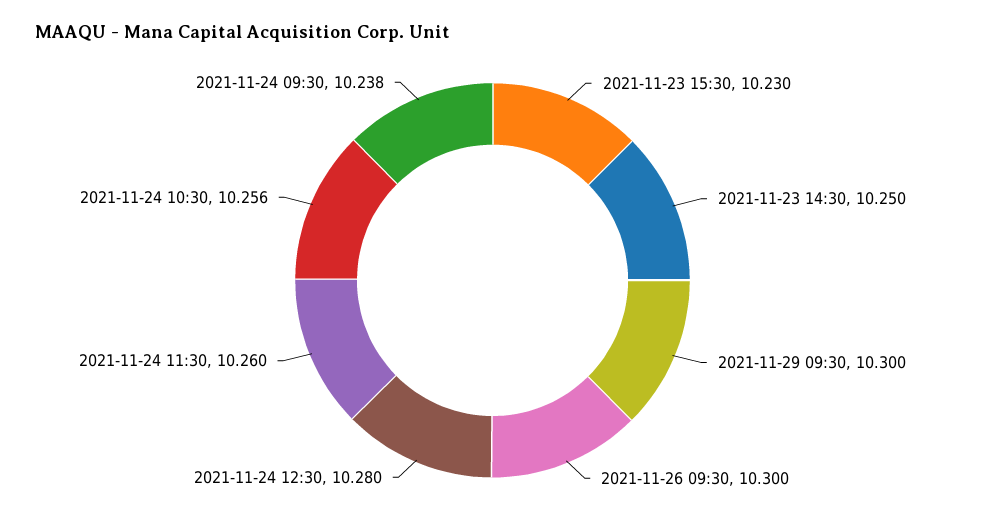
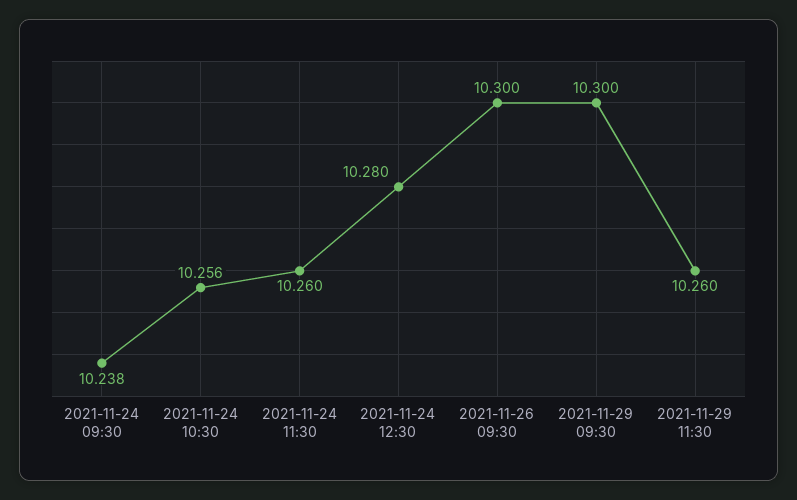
2021-11-23 15:30: 10.23 -> none
2021-11-23 14:30: 10.25 -> none
2021-11-29 11:30: none -> 10.26

